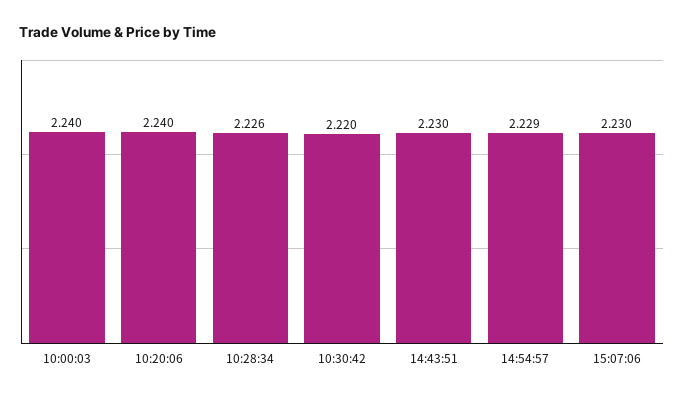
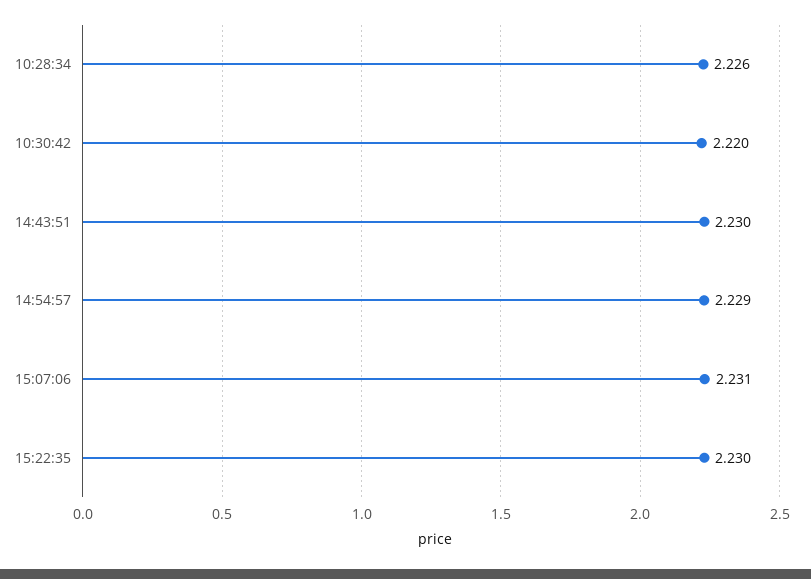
10:00:03: 2.24 -> none
10:20:06: 2.24 -> none
15:07:06: 2.23 -> 2.231
15:22:35: none -> 2.23

